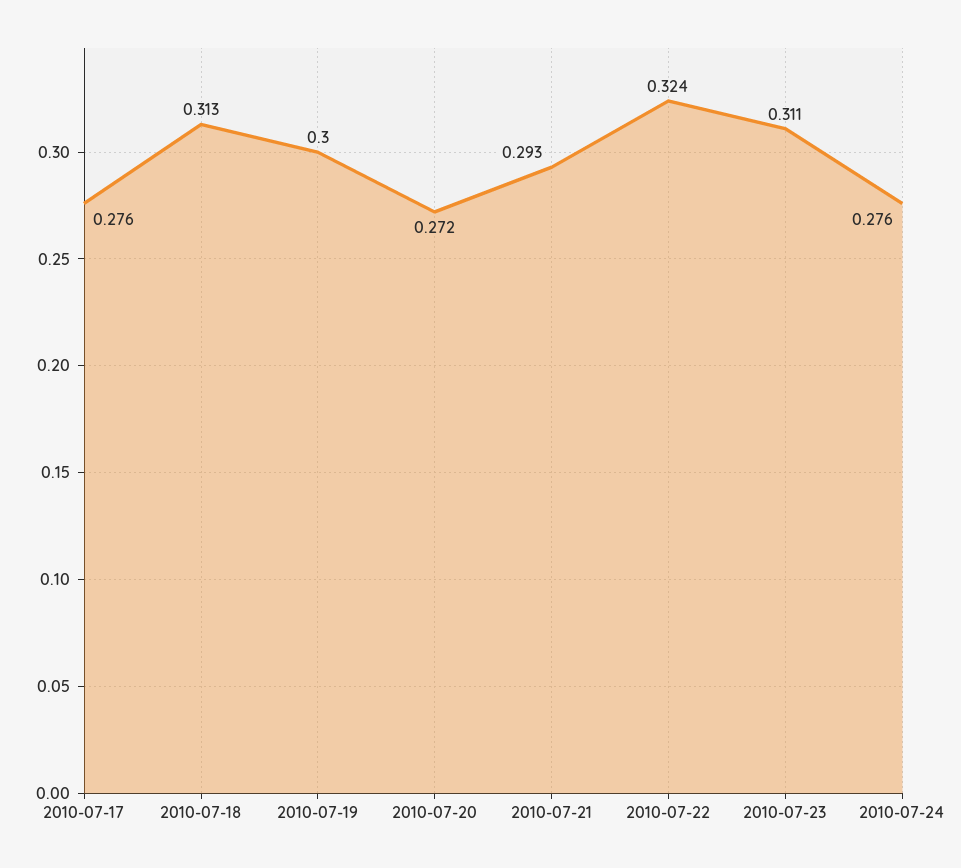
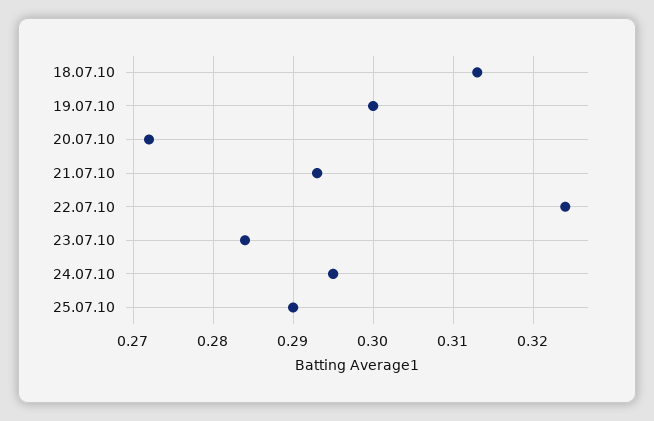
2010-07-17: 0.276 -> none
2010-07-23: 0.311 -> 0.284
2010-07-24: 0.276 -> 0.295
25.07.10: none -> 0.29

